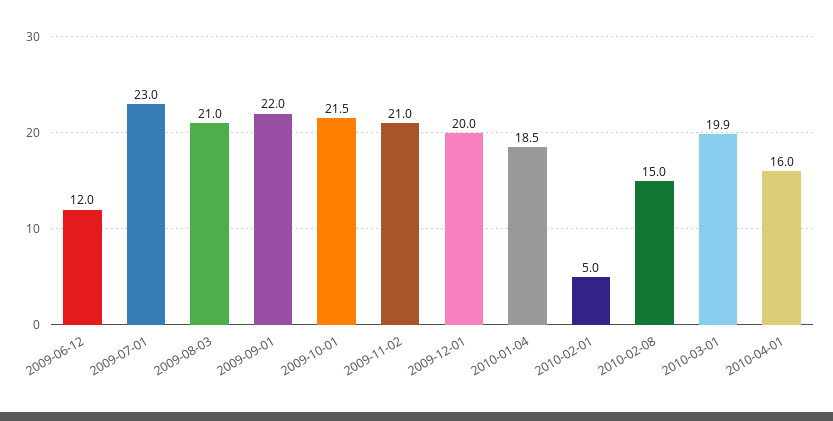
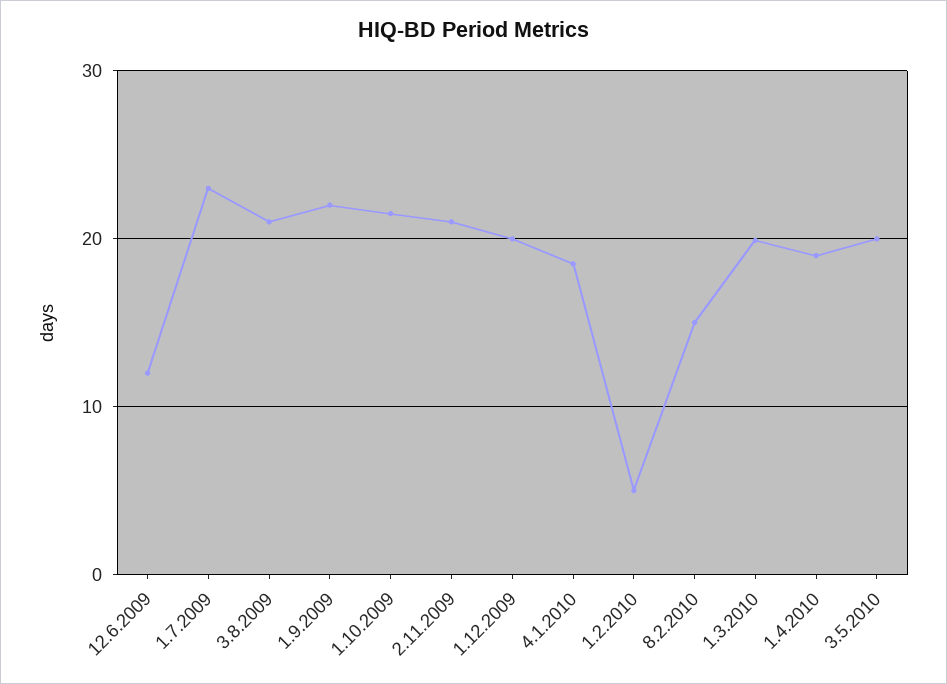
2010-04-01: 16 -> 19
3.5.2010: none -> 20

